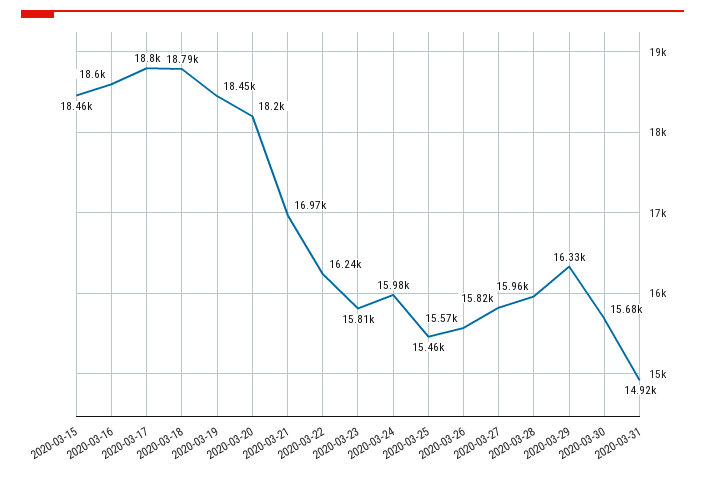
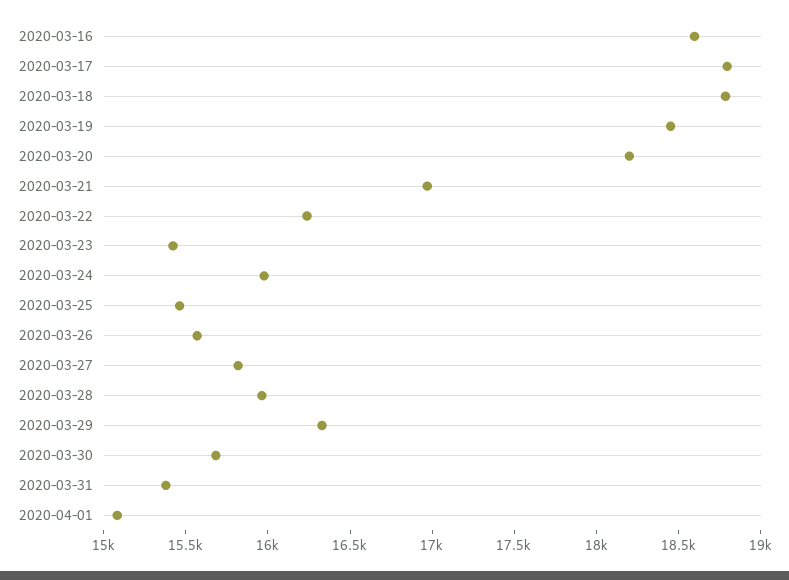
2020-03-15: 18460 -> none
2020-03-23: 15810 -> 15400
2020-03-31: 14920 -> 15400
2020-04-01: none -> 15100

